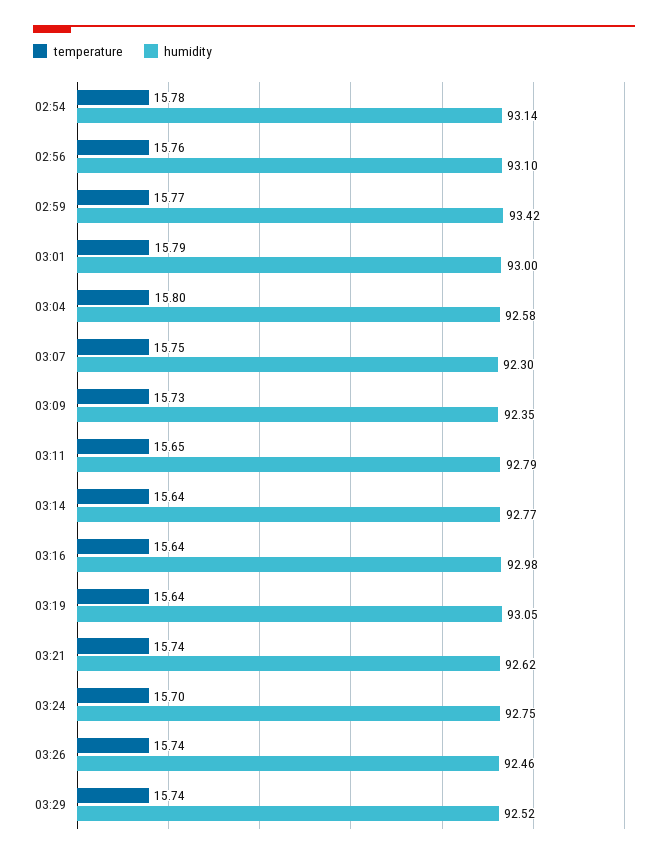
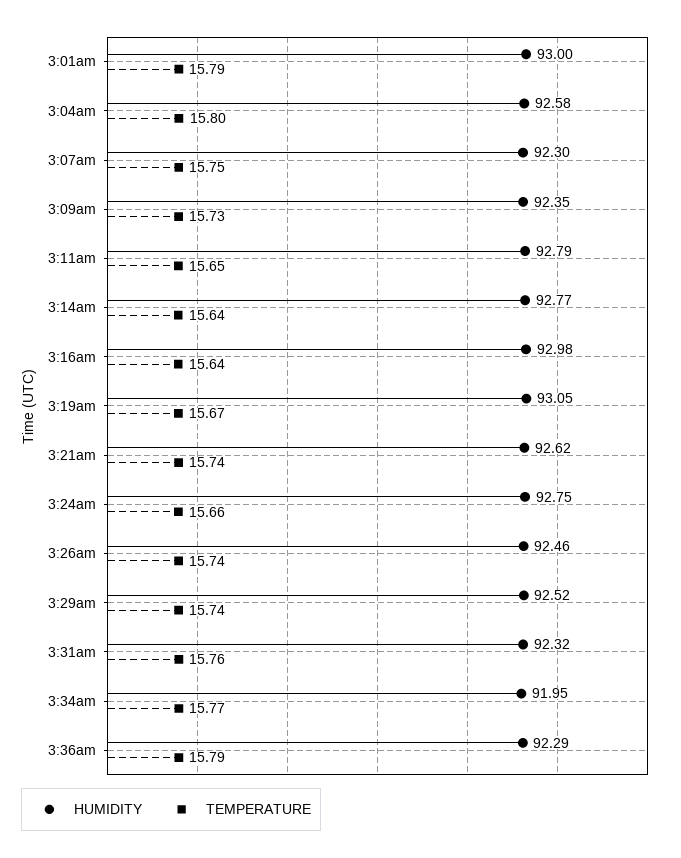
temperature, 02:54: 15.78 -> none
humidity, 02:54: 93.14 -> none
temperature, 02:56: 15.76 -> none
humidity, 02:56: 93.1 -> none
temperature, 02:59: 15.77 -> none
humidity, 02:59: 93.42 -> none
temperature, 03:19: 15.64 -> 15.67
temperature, 03:24: 15.7 -> 15.66
humidity, 3:31am: none -> 92.32
temperature, 3:31am: none -> 15.76
humidity, 3:34am: none -> 91.95
temperature, 3:34am: none -> 15.77
humidity, 3:36am: none -> 92.29
temperature, 3:36am: none -> 15.79

